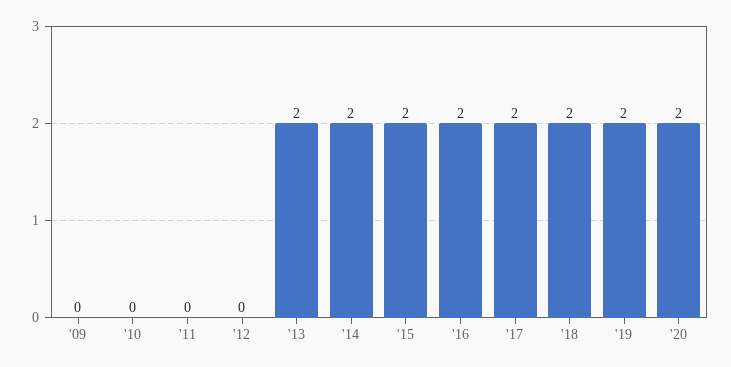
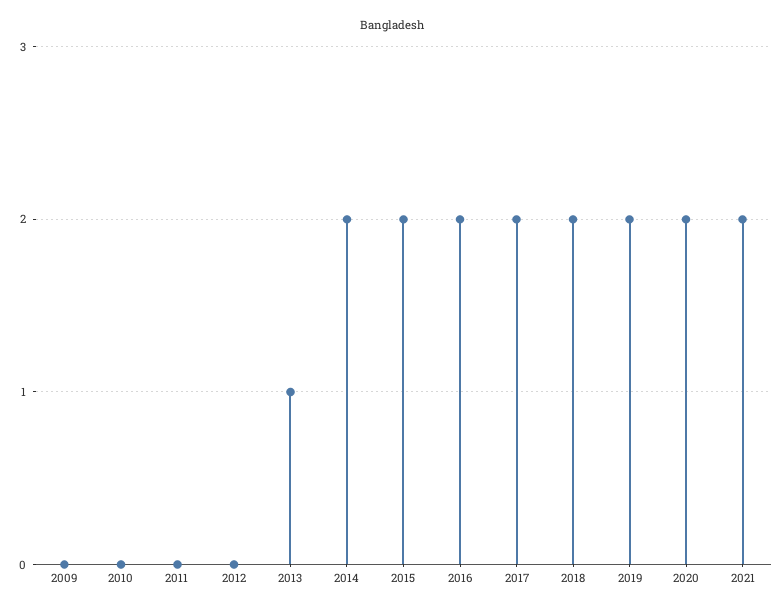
'13: 2 -> 1
2021: none -> 2

